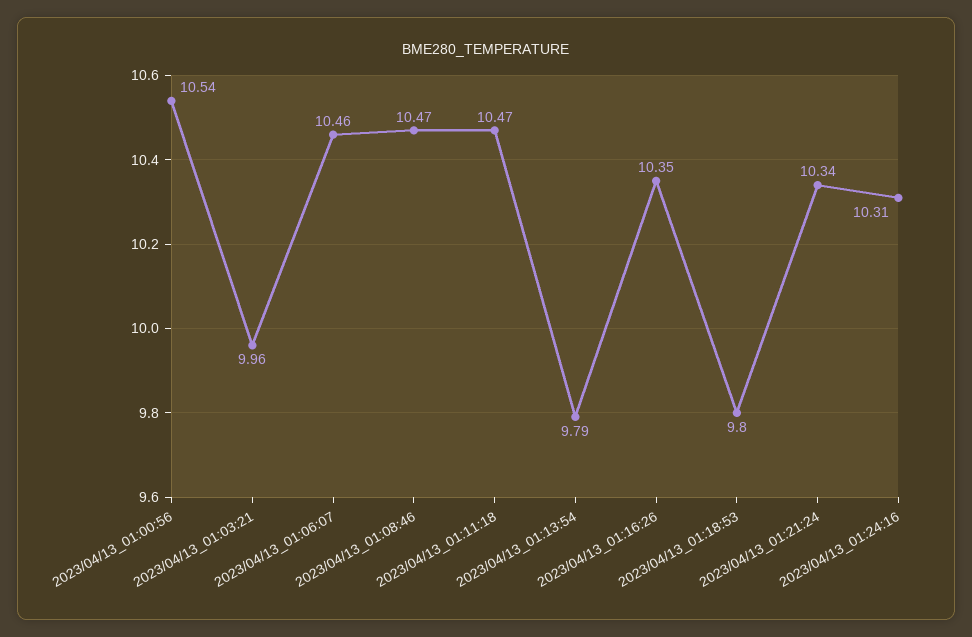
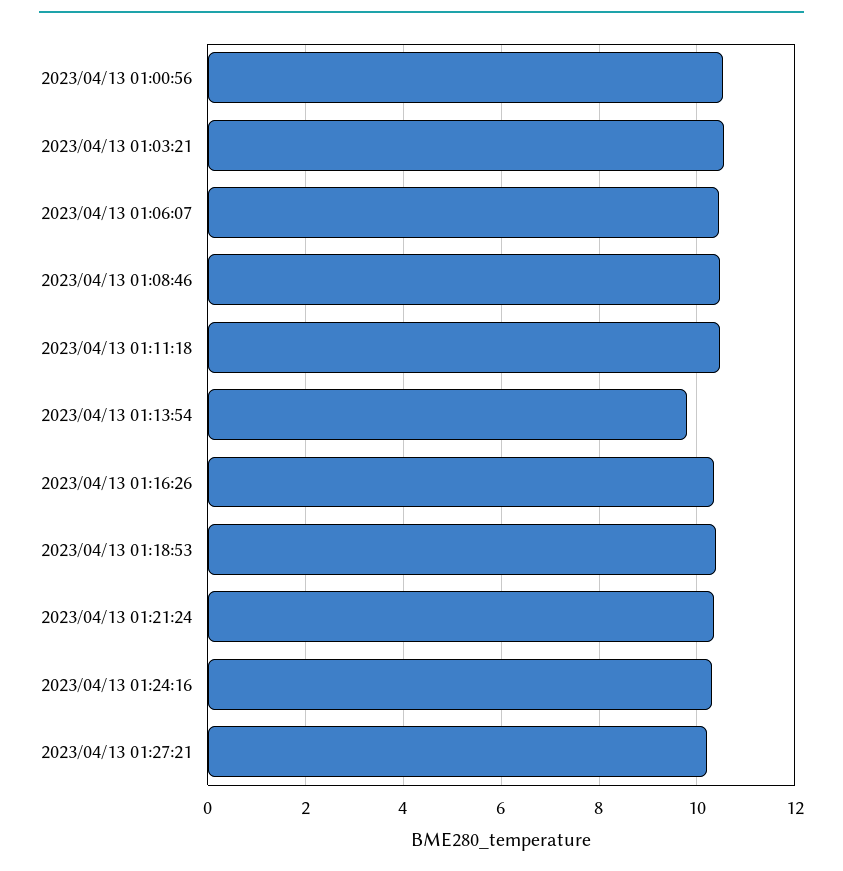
2023/04/13_01:03:21: 9.96 -> 10.6
2023/04/13_01:18:53: 9.8 -> 10.4
2023/04/13 01:27:21: none -> 10.2

